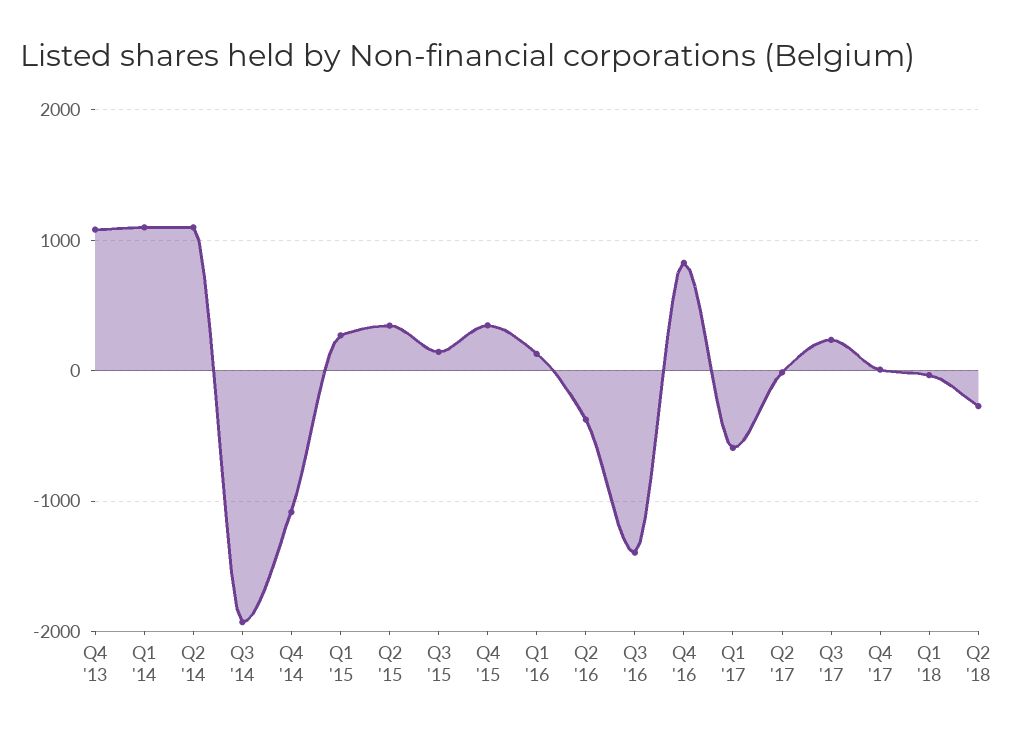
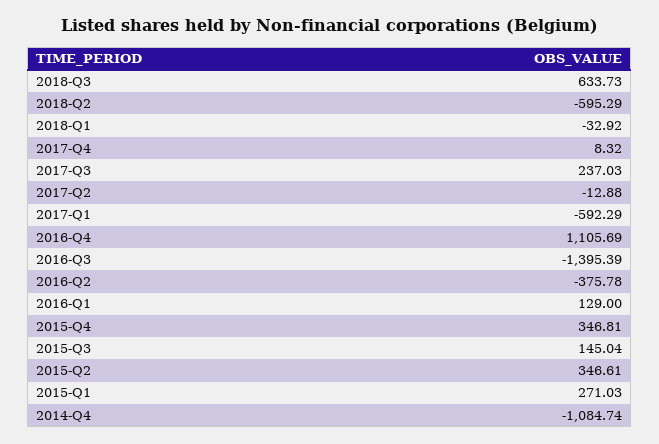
Q4 '13: 1100 -> none
Q1 '14: 1100 -> none
Q2 '14: 1100 -> none
Q3 '14: -1900 -> none
Q4 '16: 800 -> 1105.69
Q2 '18: -300 -> -595.29
2018-Q3: none -> 633.73

